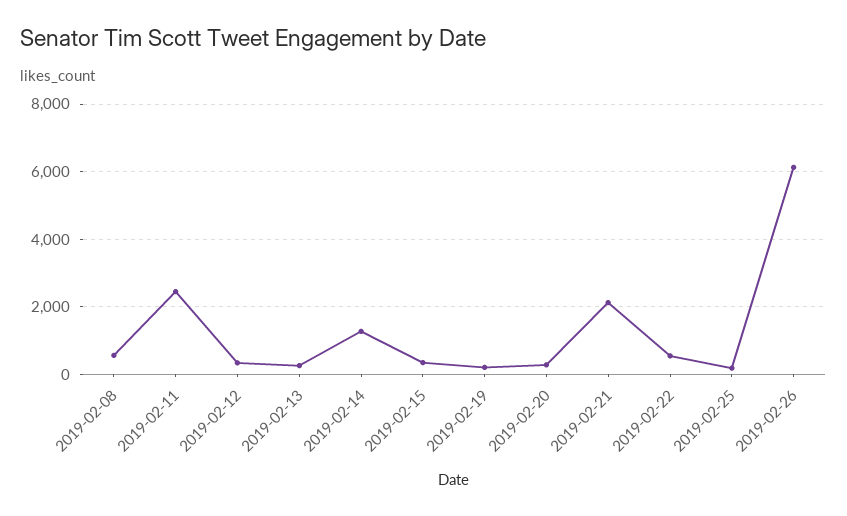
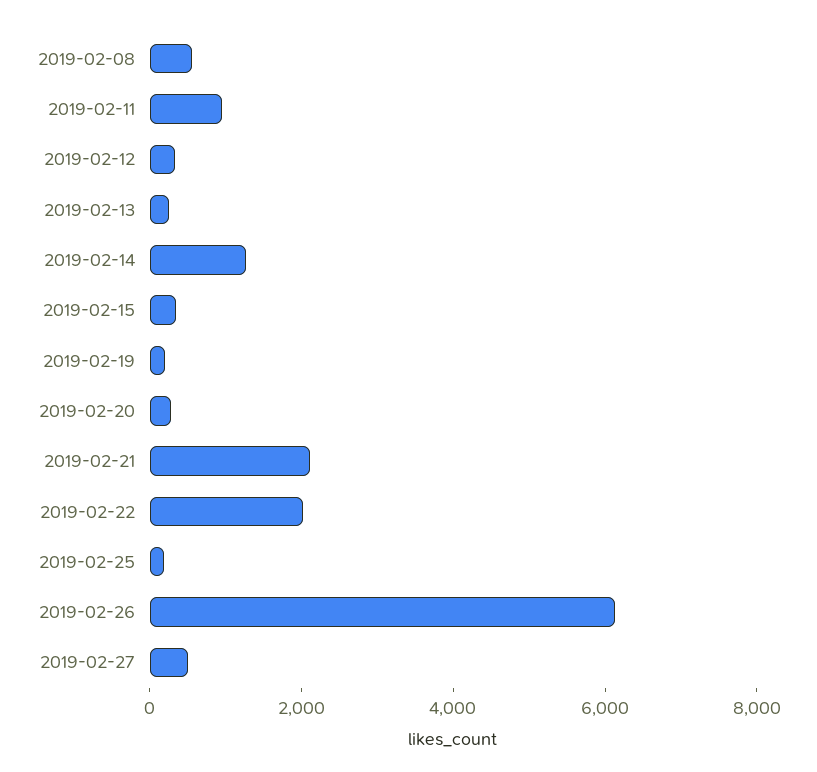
2019-02-11: 2400 -> 1000
2019-02-22: 600 -> 2000
2019-02-27: none -> 500

